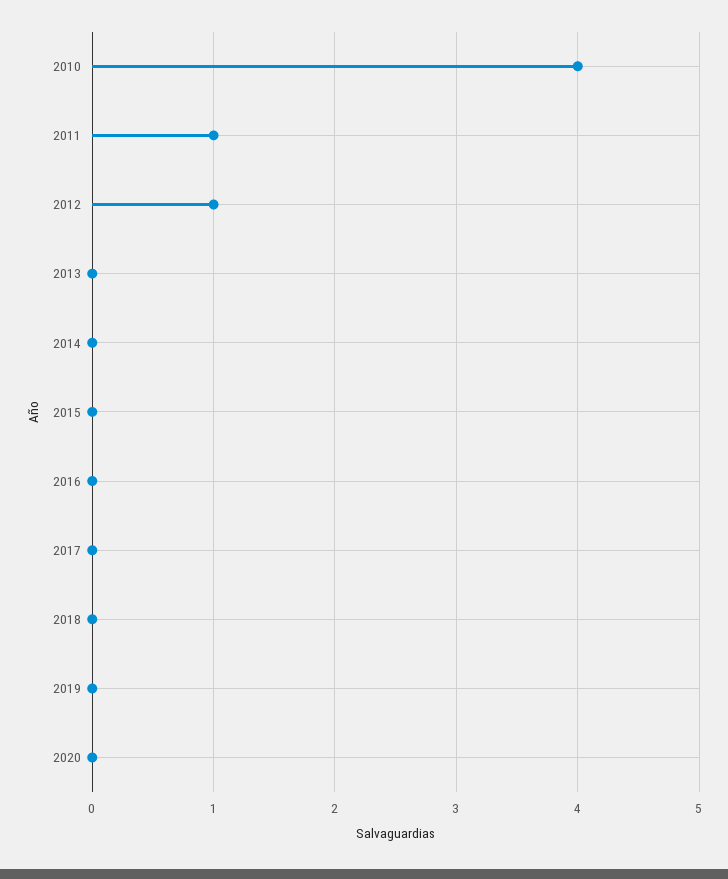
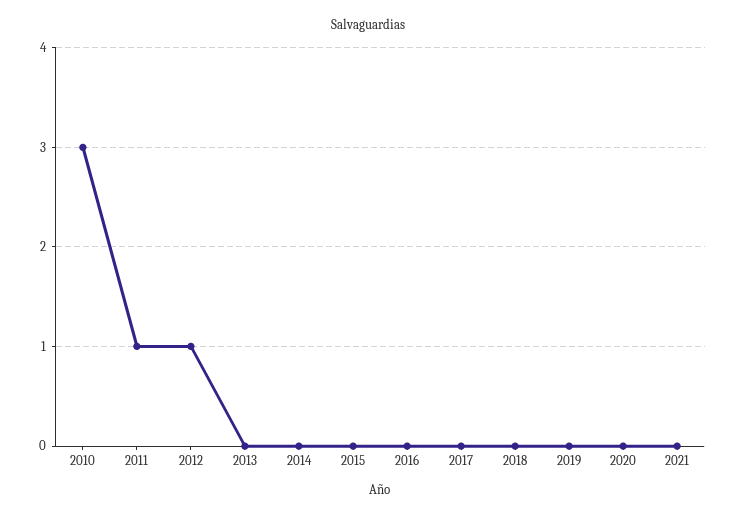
2010: 4 -> 3
2021: none -> 0

